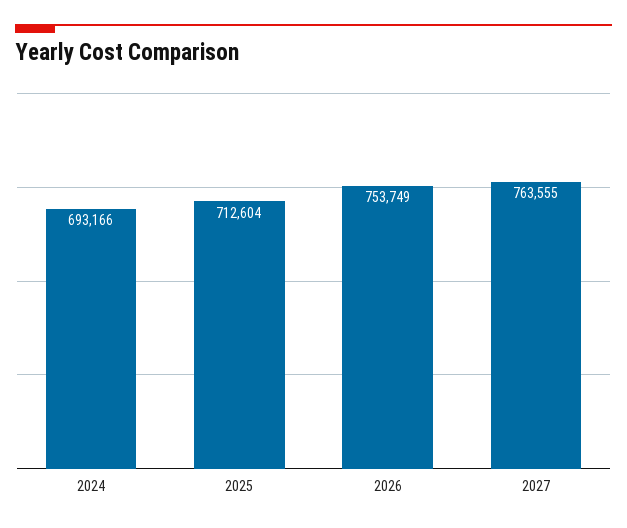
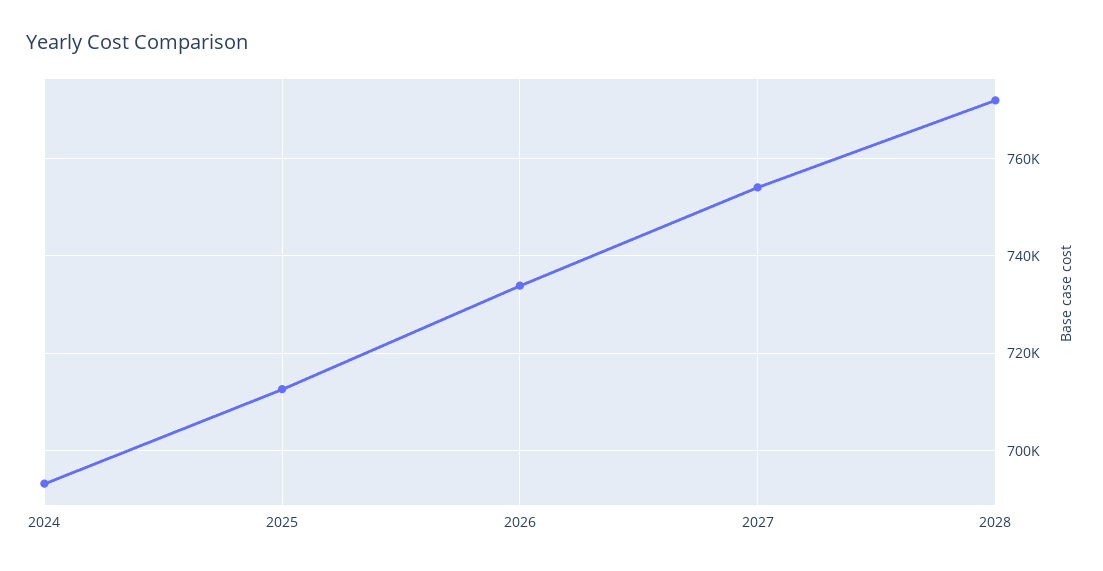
2026: 753749 -> 734000
2027: 763555 -> 754000
2028: none -> 772000

